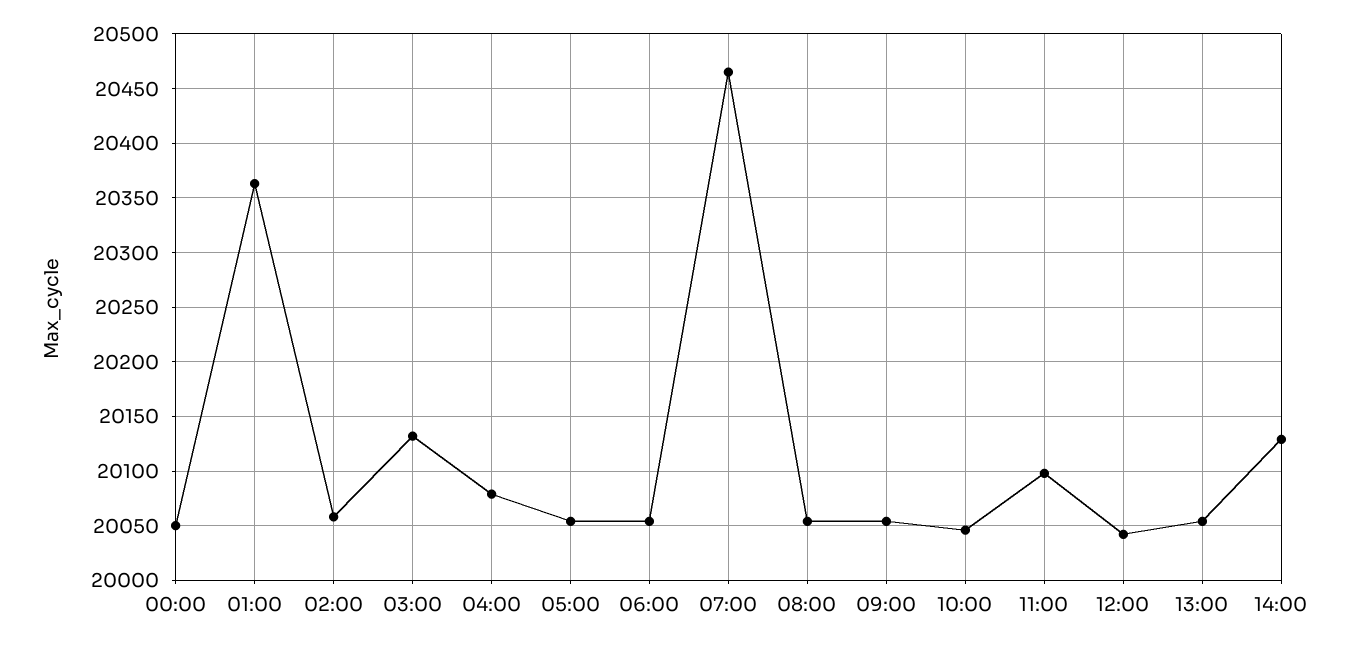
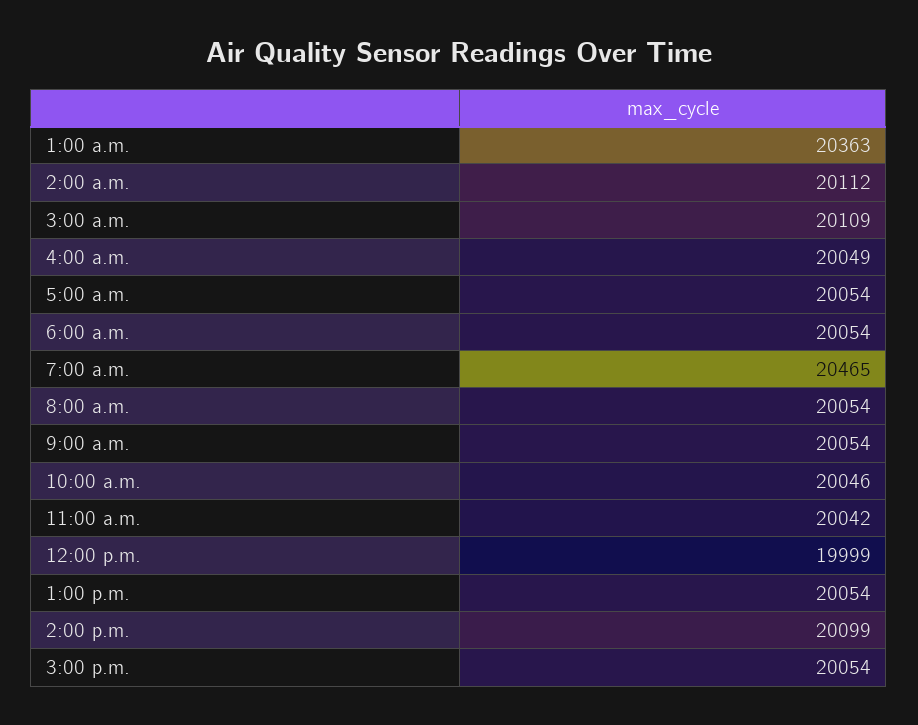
00:00: 20050 -> none
02:00: 20060 -> 20112
03:00: 20130 -> 20109
04:00: 20080 -> 20049
11:00: 20100 -> 20042
12:00: 20040 -> 19999
14:00: 20130 -> 20099
3:00 p.m.: none -> 20054

